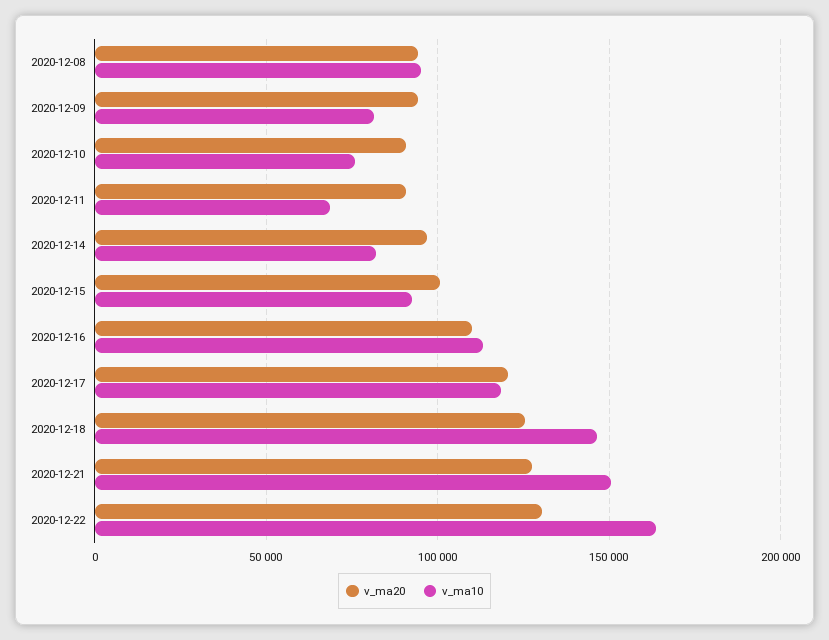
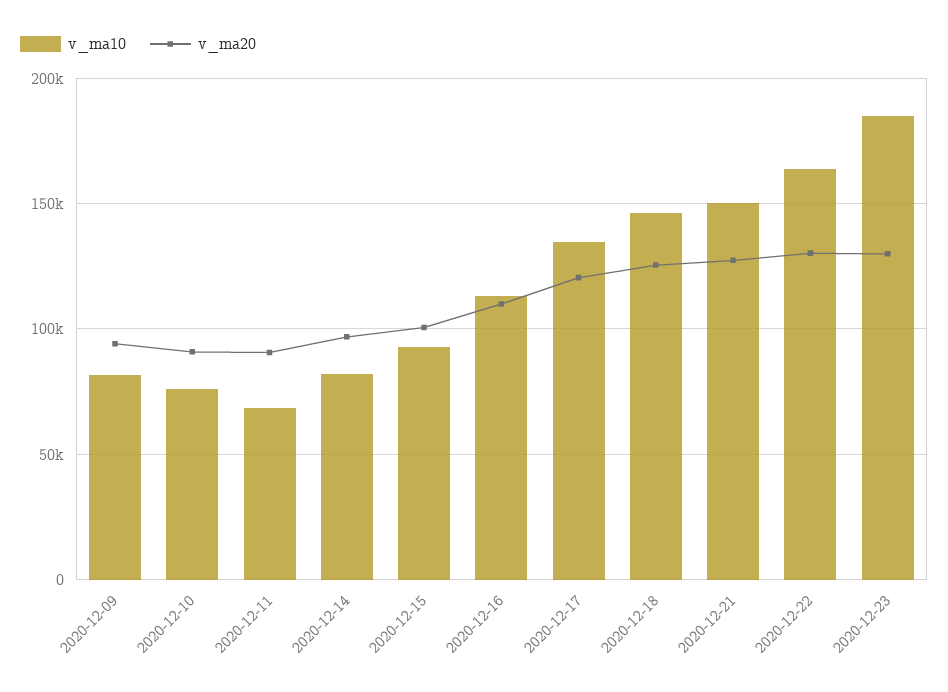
v_ma20, 2020-12-08: 95000 -> none
v_ma10, 2020-12-08: 95000 -> none
v_ma10, 2020-12-17: 120000 -> 135000
v_ma10, 2020-12-23: none -> 185000
v_ma20, 2020-12-23: none -> 130000

